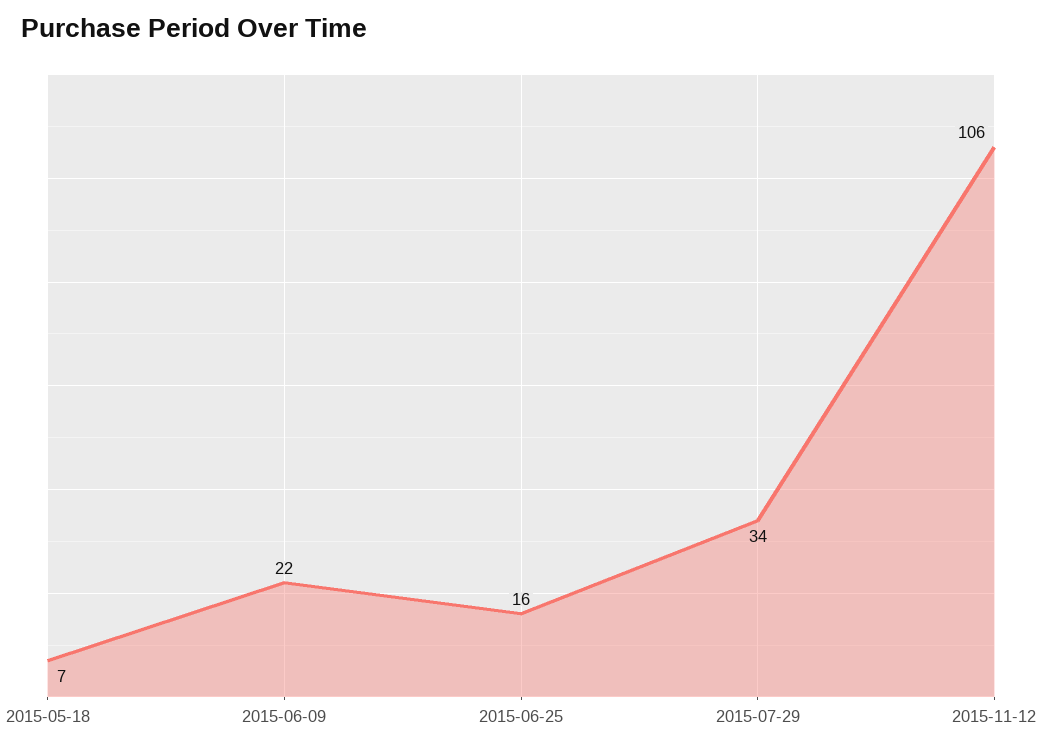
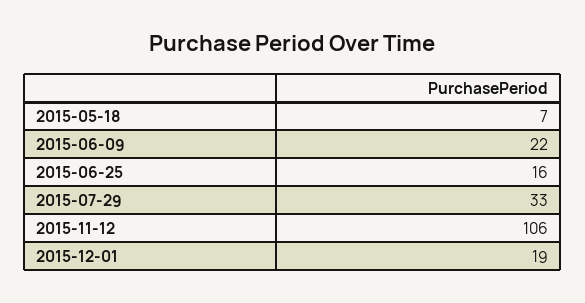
2015-07-29: 34 -> 33
2015-12-01: none -> 19

